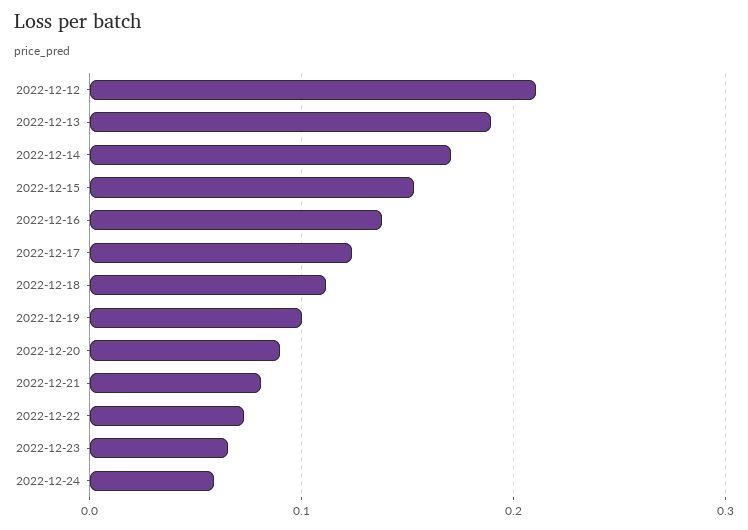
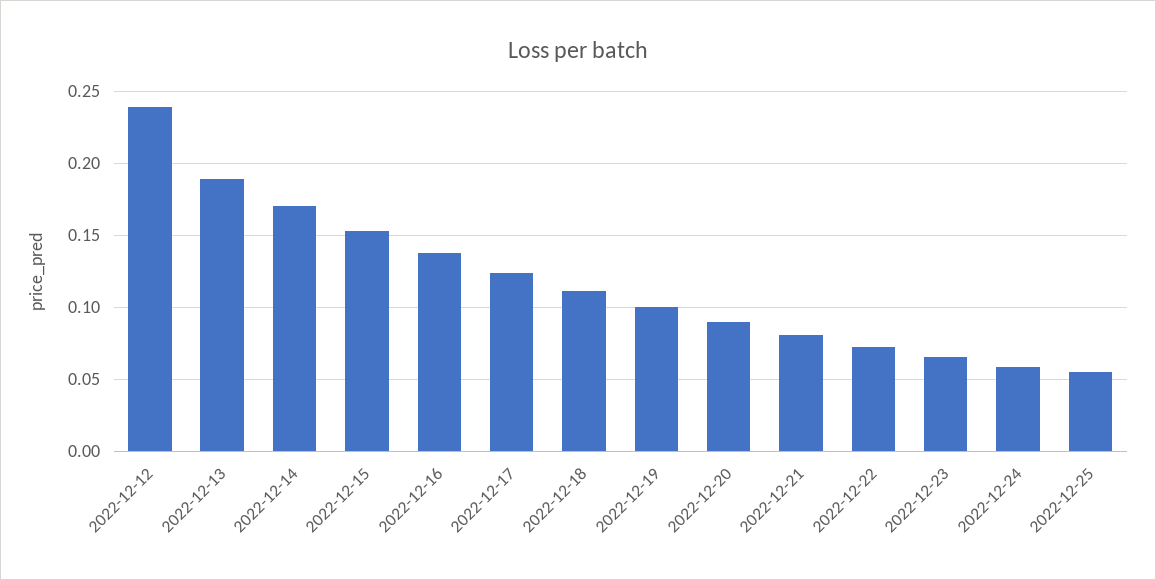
2022-12-12: 0.21 -> 0.24
2022-12-25: none -> 0.055

